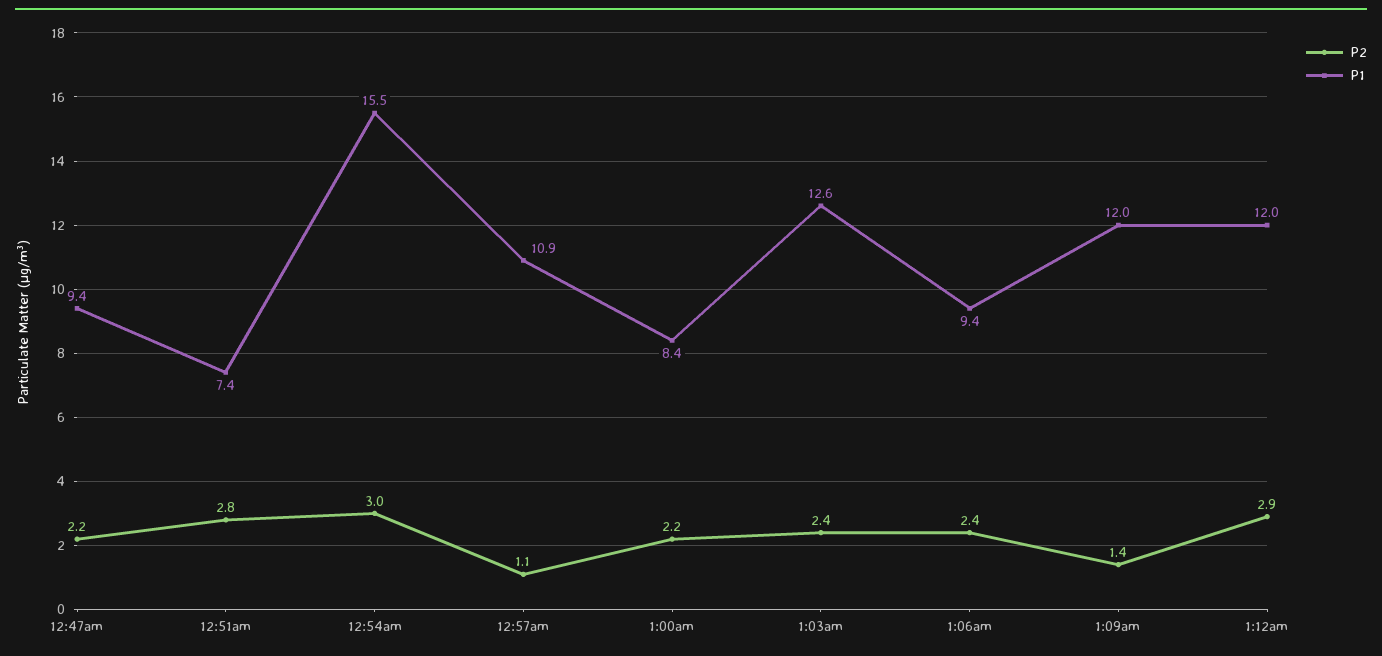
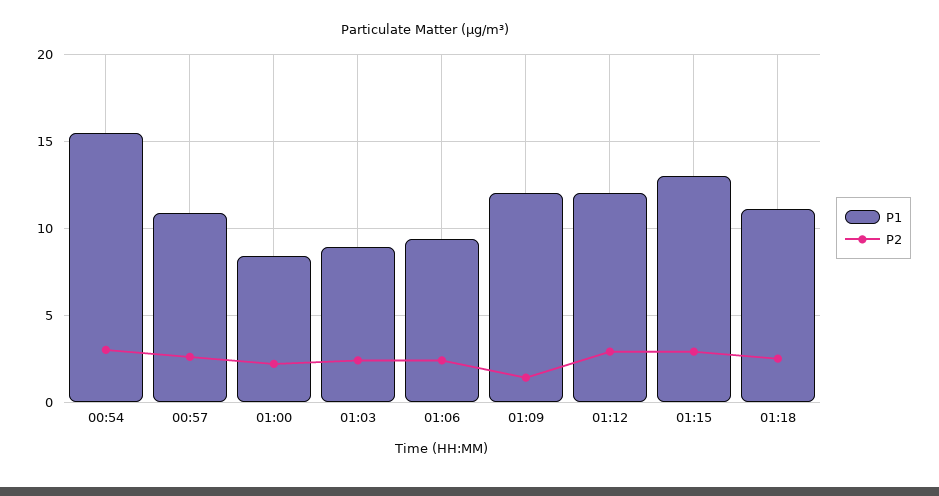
P2, 12:47am: 2.2 -> none
P1, 12:47am: 9.4 -> none
P2, 12:51am: 2.8 -> none
P1, 12:51am: 7.4 -> none
P2, 12:57am: 1.1 -> 2.5
P1, 1:03am: 12.6 -> 9
P1, 01:15: none -> 13
P2, 01:15: none -> 3
P1, 01:18: none -> 11
P2, 01:18: none -> 2.5

